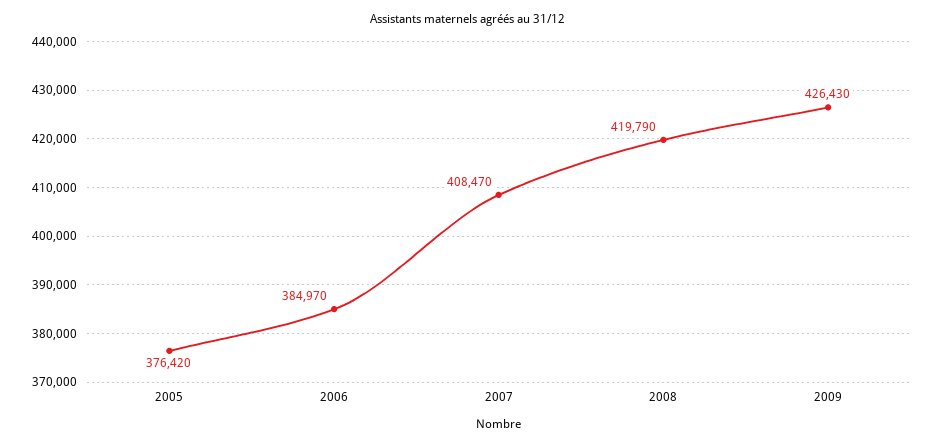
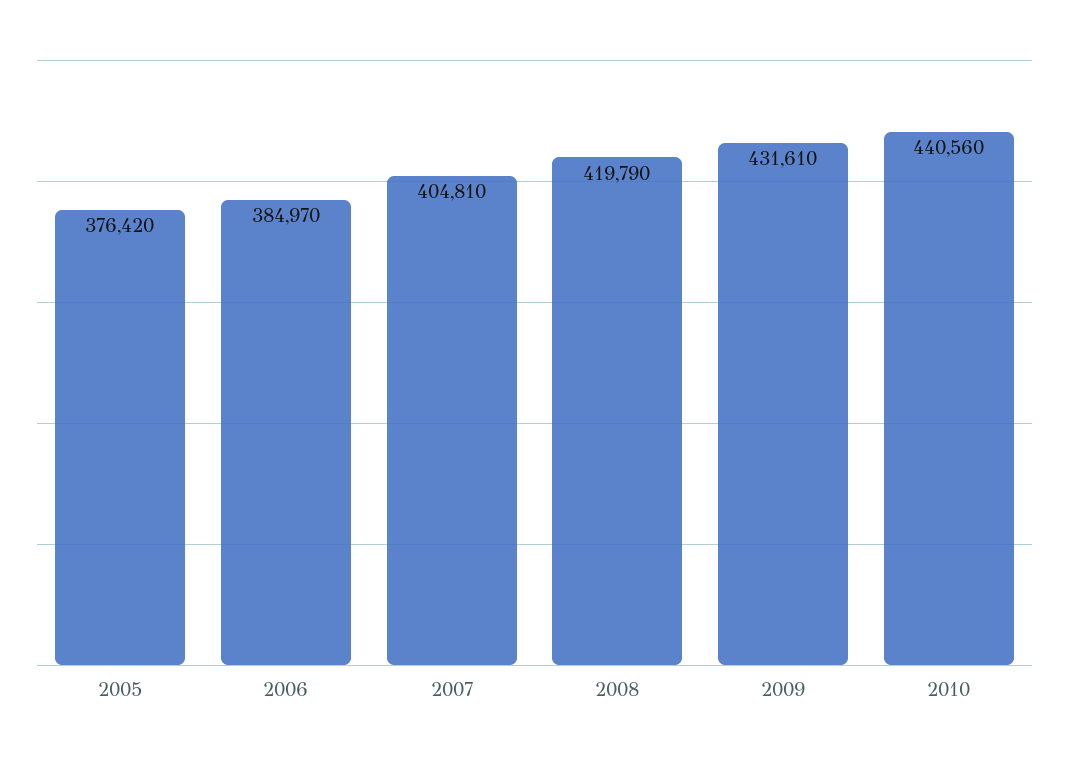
2007: 408470 -> 404810
2009: 426430 -> 431610
2010: none -> 440560

